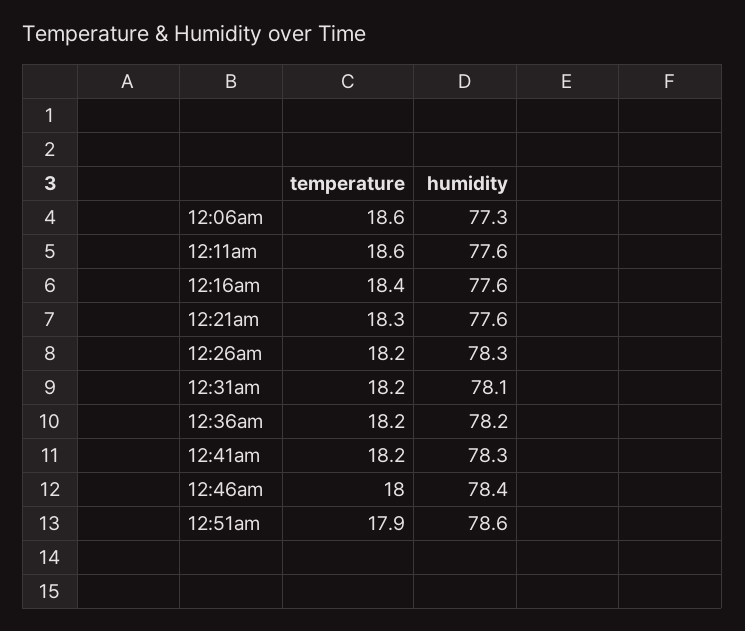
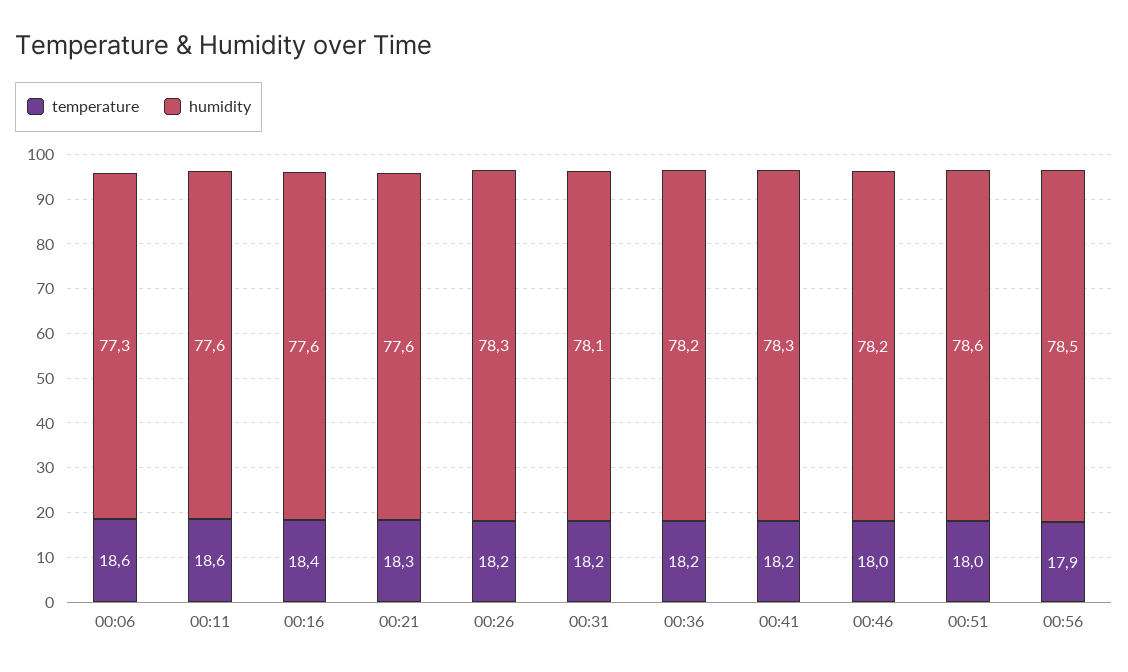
humidity, 12:46am: 78.4 -> 78.2
temperature, 12:51am: 17.9 -> 18
temperature, 00:56: none -> 17.9
humidity, 00:56: none -> 78.5

